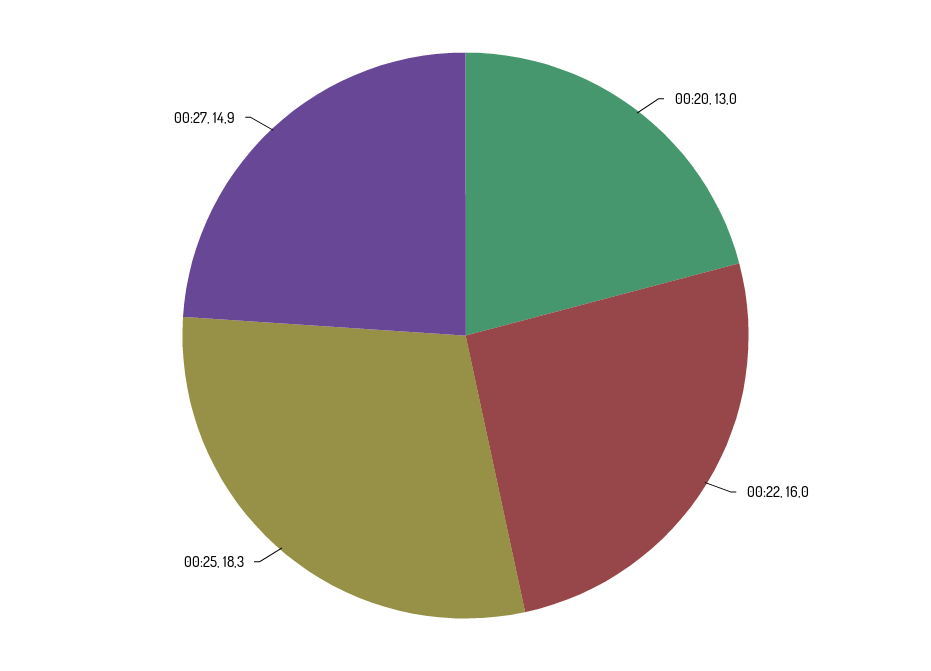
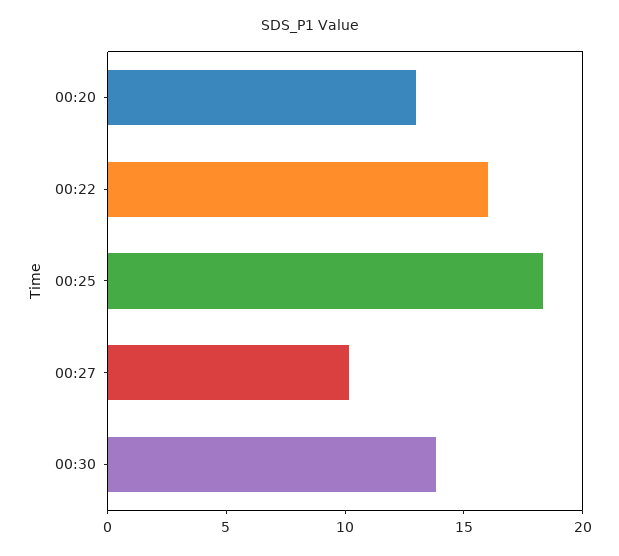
00:27: 14.9 -> 10
00:30: none -> 14

